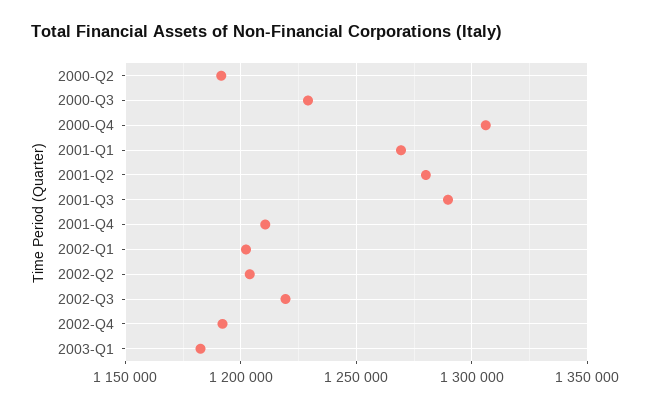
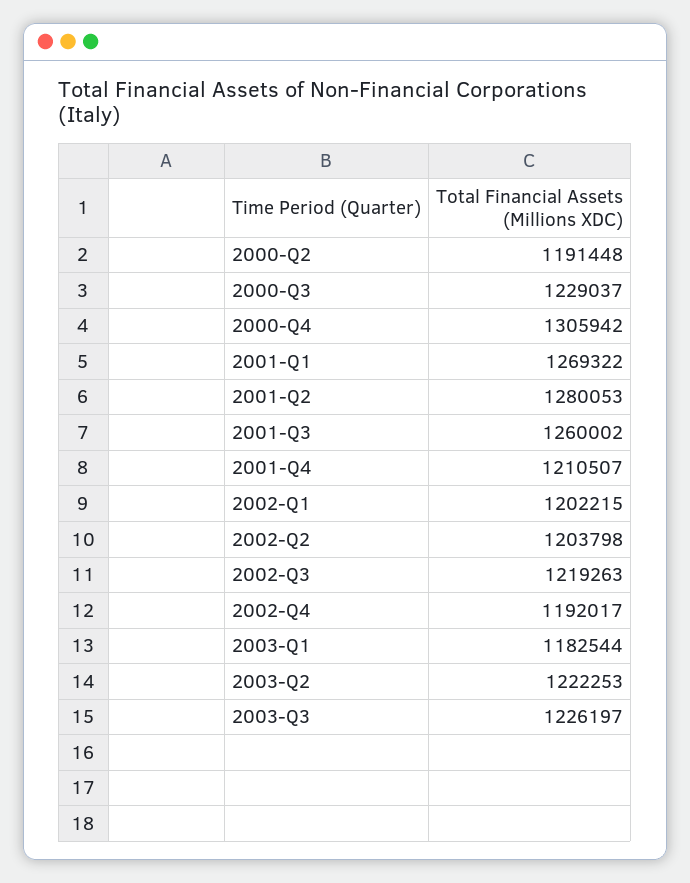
2001-Q3: 1290000 -> 1260002
2003-Q2: none -> 1222253
2003-Q3: none -> 1226197

